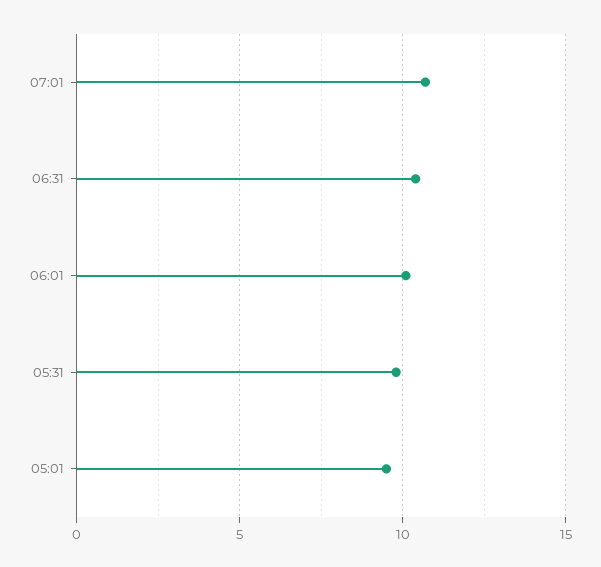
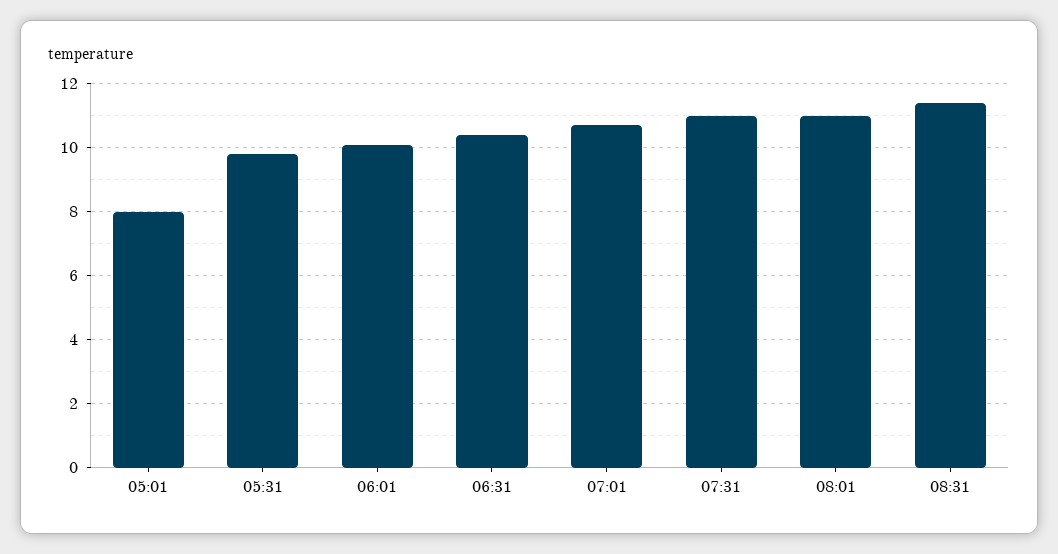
05:01: 9.5 -> 8
07:31: none -> 11
08:01: none -> 11
08:31: none -> 11.5

